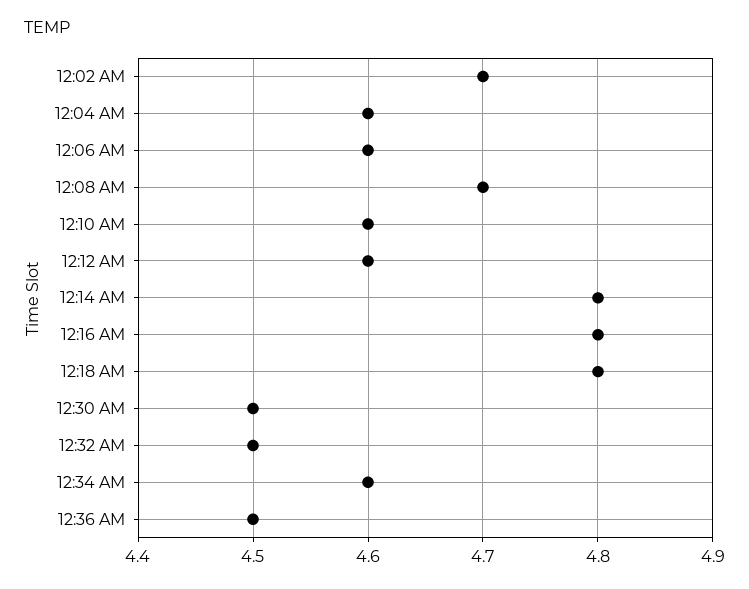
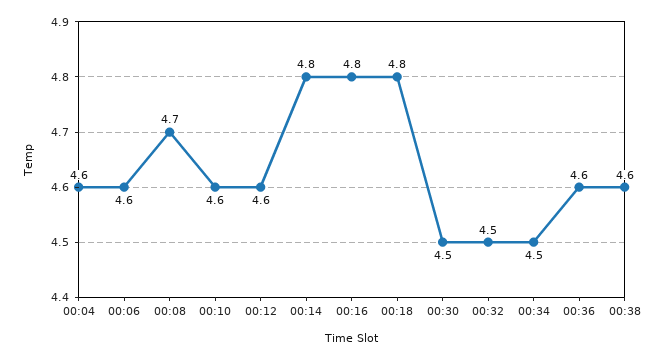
12:02 AM: 4.7 -> none
12:34 AM: 4.6 -> 4.5
12:36 AM: 4.5 -> 4.6
00:38: none -> 4.6

